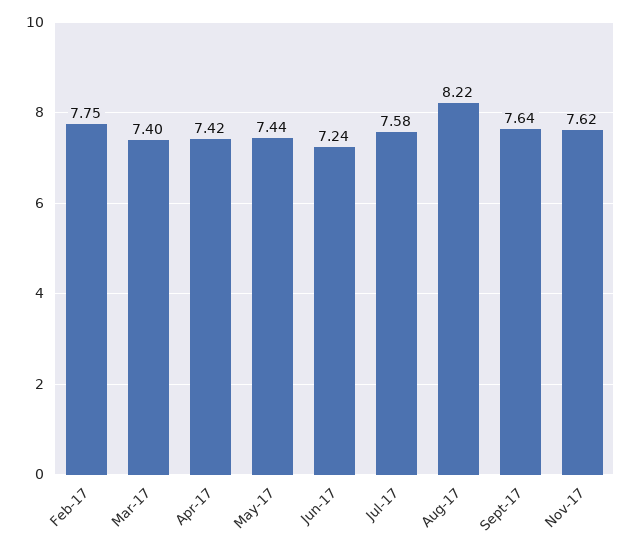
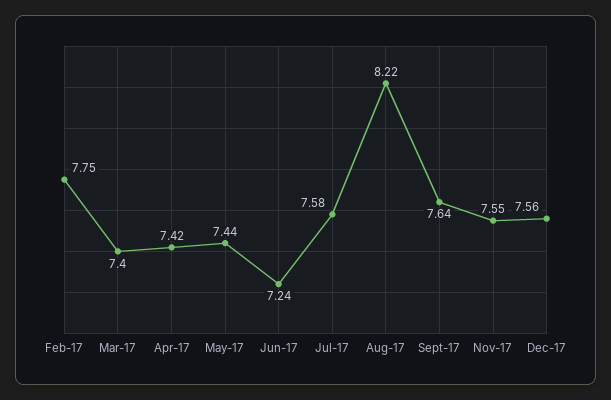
Nov-17: 7.62 -> 7.55
Dec-17: none -> 7.56

